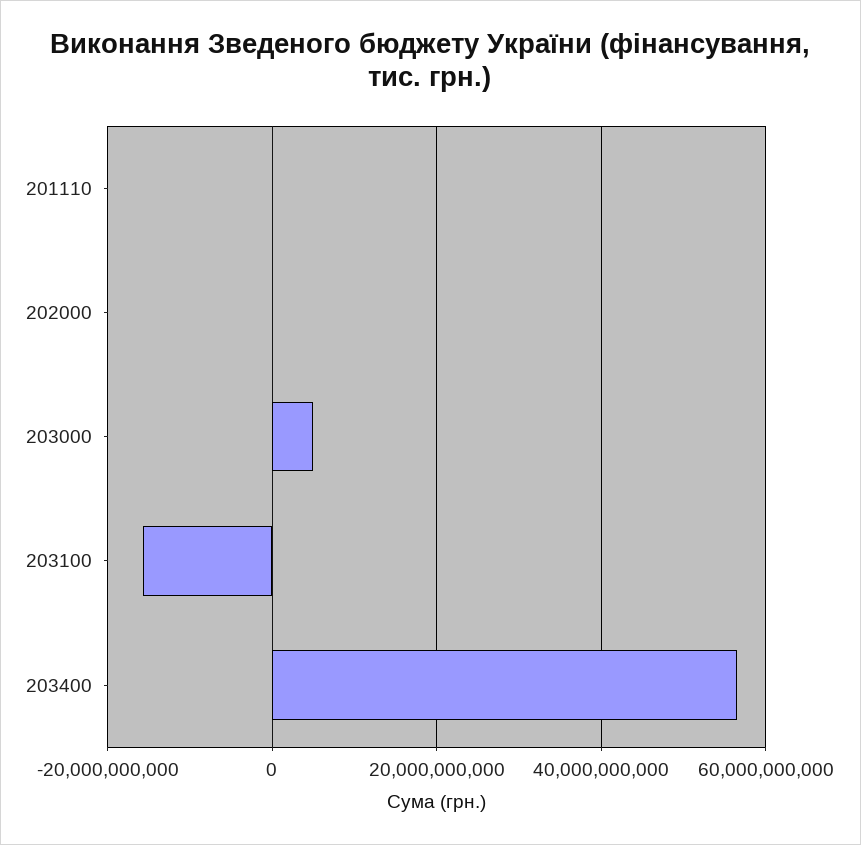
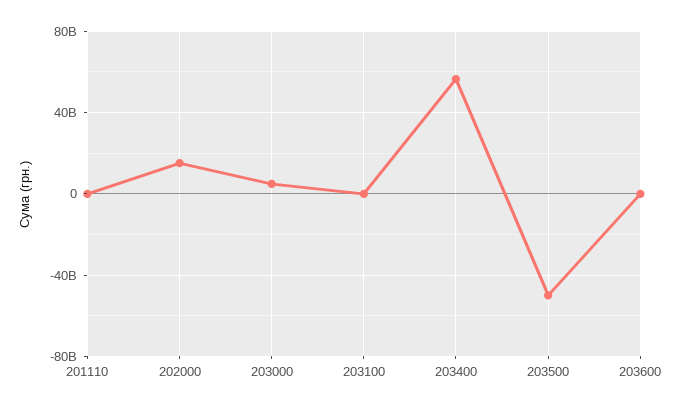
202000: 0 -> 15000000000
203100: -16000000000 -> 0
203500: none -> -50000000000
203600: none -> 0

